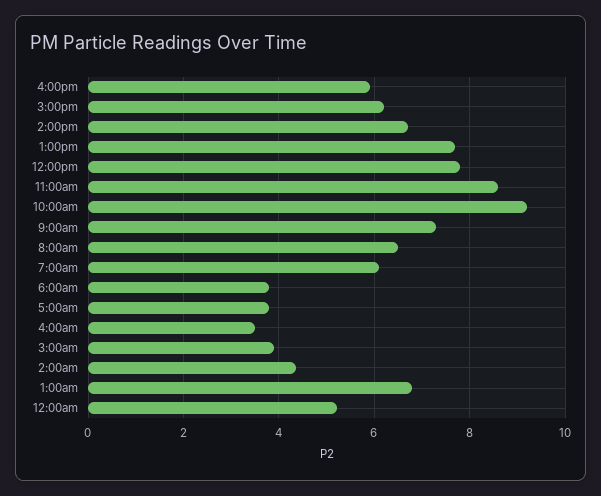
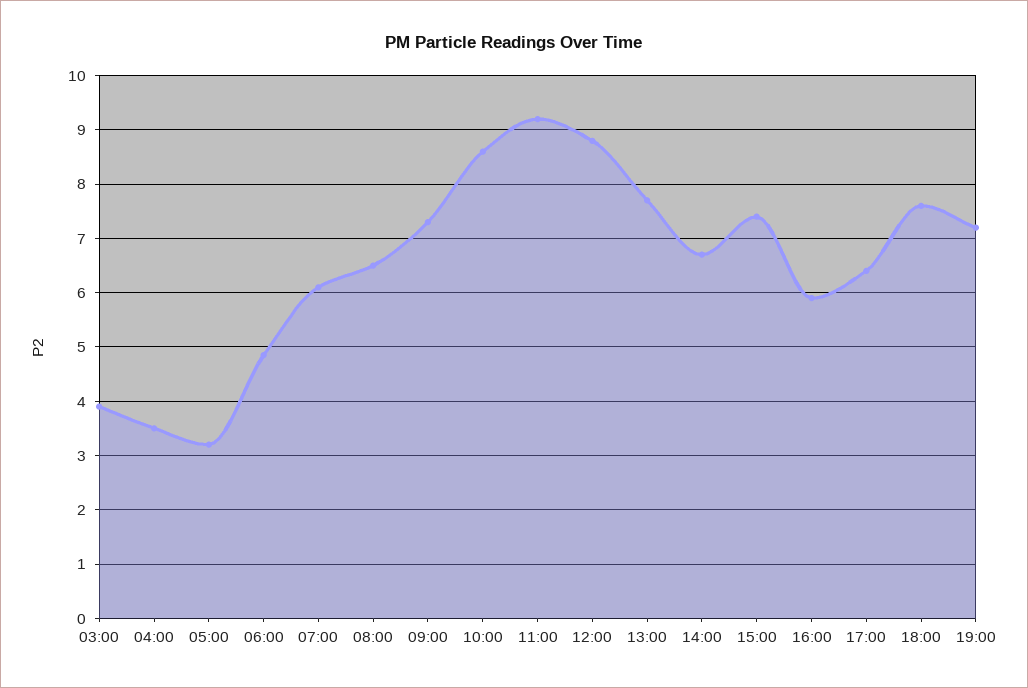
3:00pm: 6.2 -> 7.4
12:00pm: 7.8 -> 8.8
11:00am: 8.6 -> 9.2
10:00am: 9.2 -> 8.6
6:00am: 3.8 -> 4.8
5:00am: 3.8 -> 3.2
2:00am: 4.4 -> none
1:00am: 6.8 -> none
12:00am: 5.2 -> none
17:00: none -> 6.4
18:00: none -> 7.6
19:00: none -> 7.2

